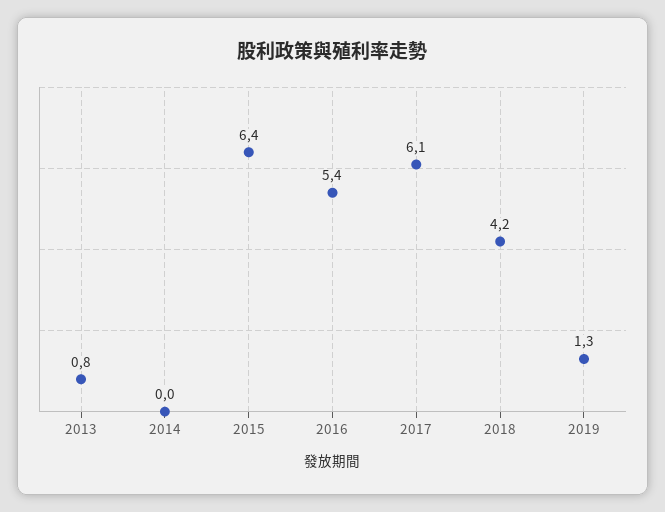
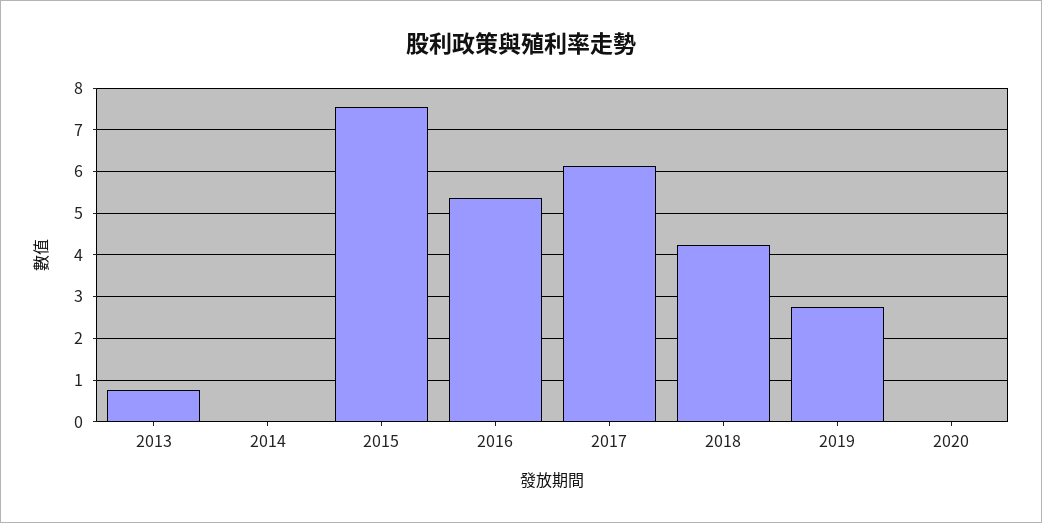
2015: 6.4 -> 7.6
2019: 1.3 -> 2.8
2020: none -> 0

